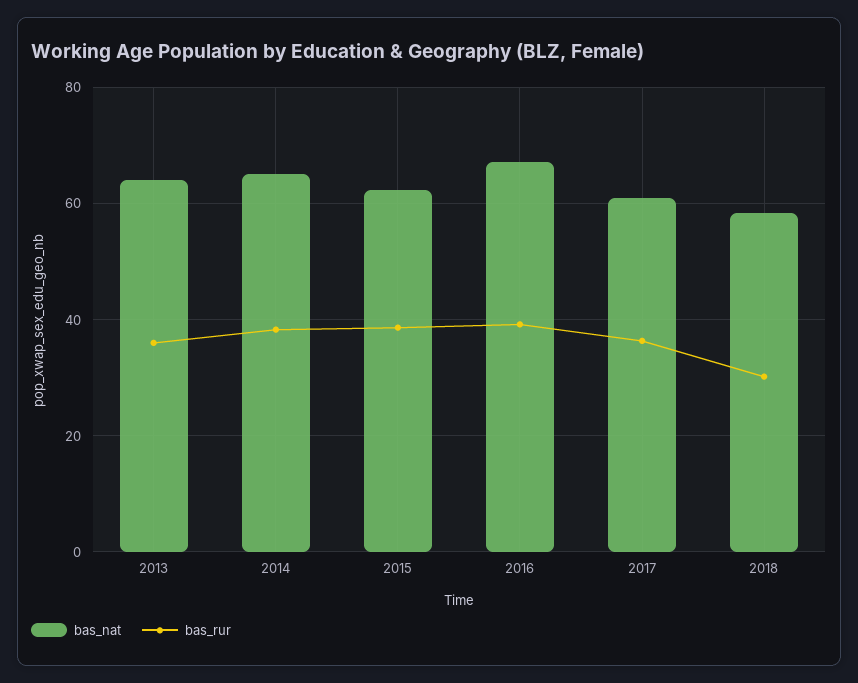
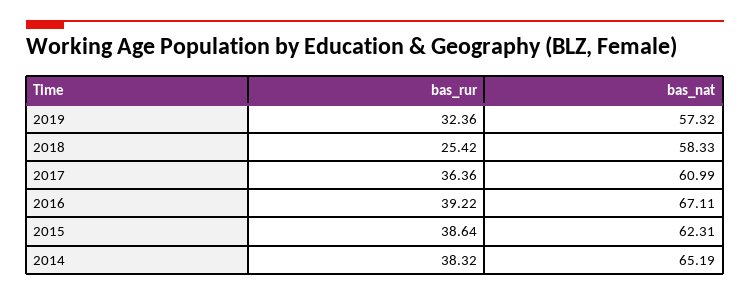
bas_nat, 2013: 64 -> none
bas_rur, 2013: 36 -> none
bas_rur, 2018: 30 -> 25.42
bas_rur, 2019: none -> 32.36
bas_nat, 2019: none -> 57.32

